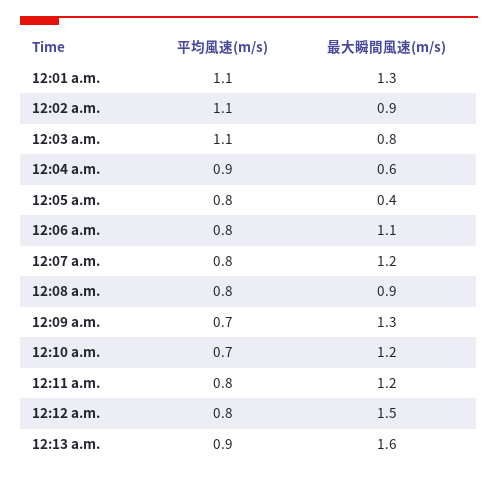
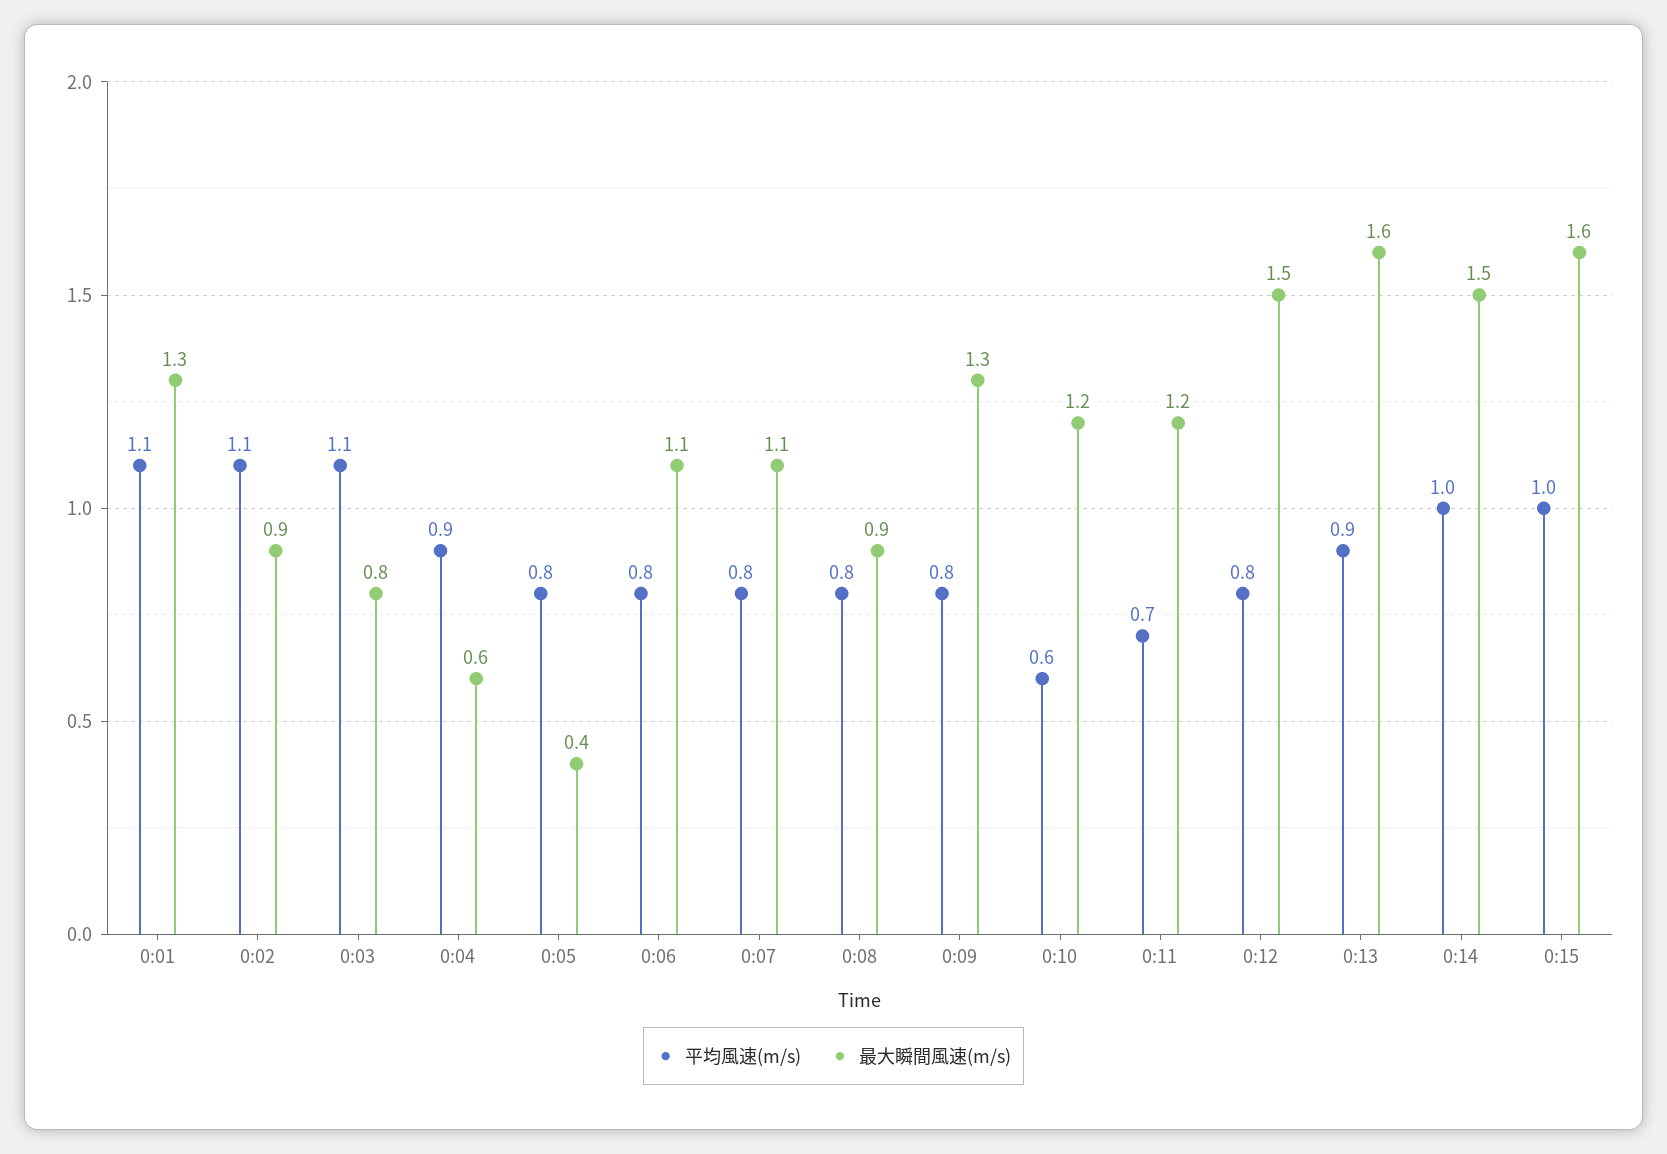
最大瞬間風速(m/s), 12:07 a.m.: 1.2 -> 1.1
平均風速(m/s), 12:09 a.m.: 0.7 -> 0.8
平均風速(m/s), 12:10 a.m.: 0.7 -> 0.6
平均風速(m/s), 12:11 a.m.: 0.8 -> 0.7
平均風速(m/s), 0:14: none -> 1
最大瞬間風速(m/s), 0:14: none -> 1.5
平均風速(m/s), 0:15: none -> 1
最大瞬間風速(m/s), 0:15: none -> 1.6

